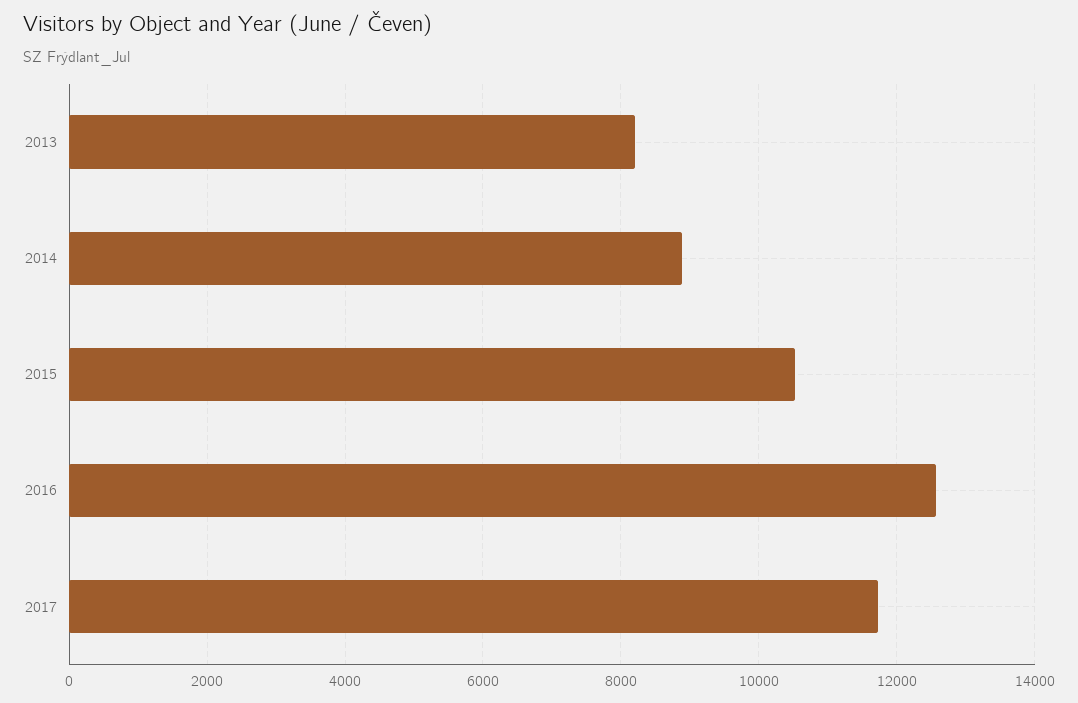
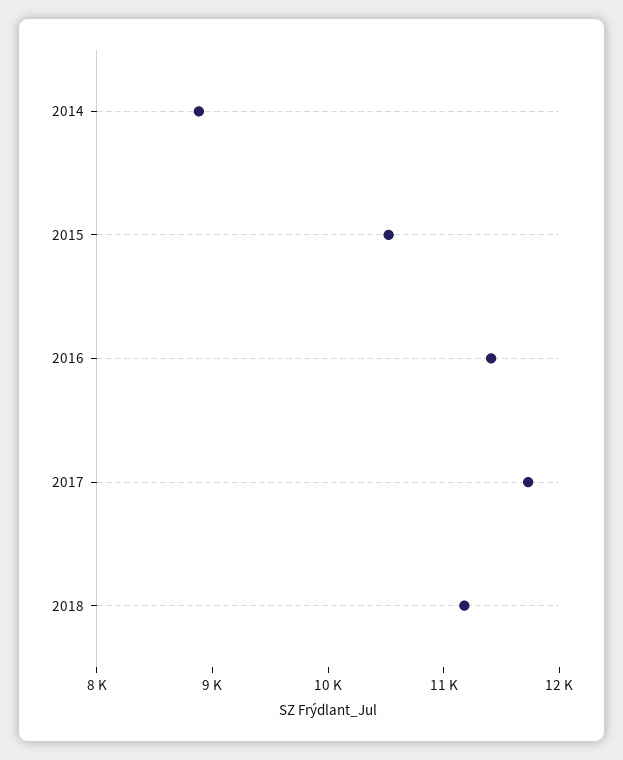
2013: 8200 -> none
2016: 12600 -> 11400
2018: none -> 11200

